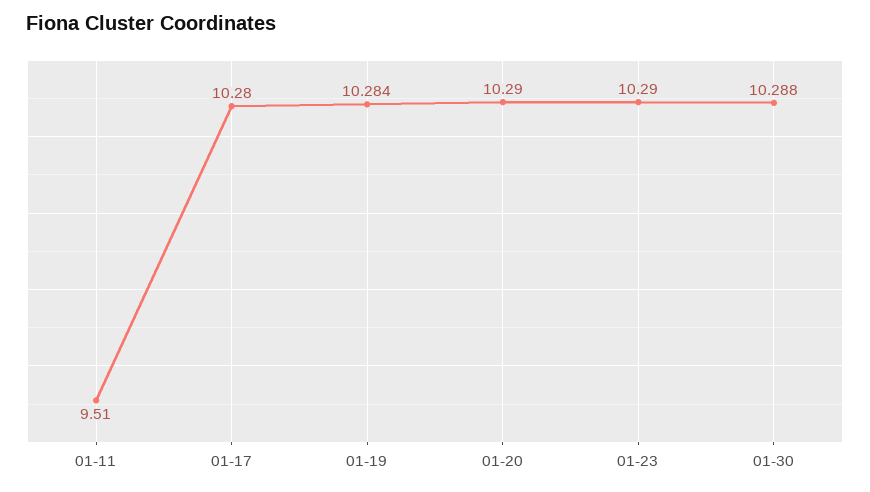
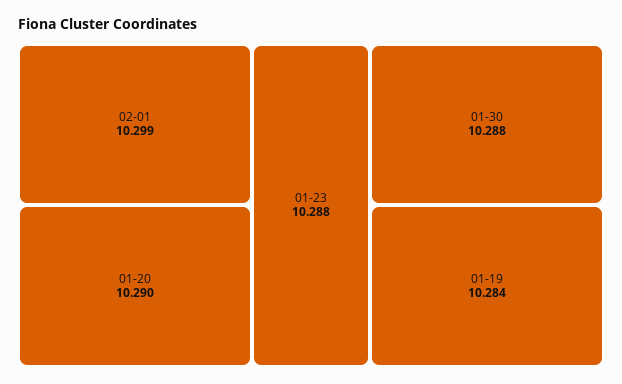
01-11: 9.51 -> none
01-17: 10.28 -> none
01-23: 10.29 -> 10.288
02-01: none -> 10.299

